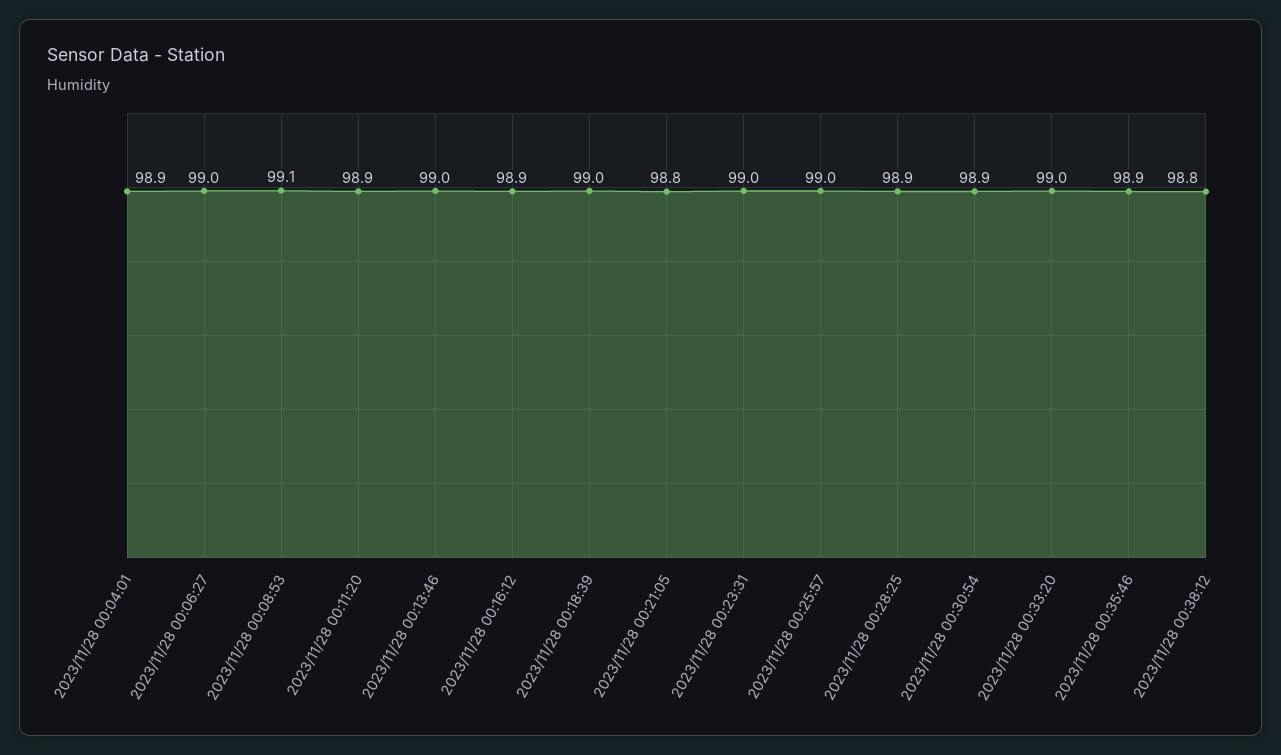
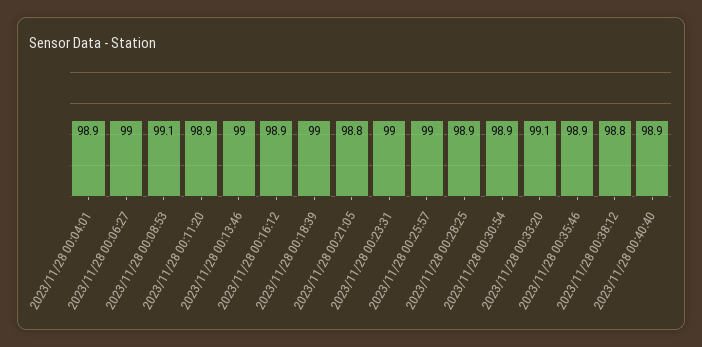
2023/11/28 00:33:20: 99 -> 99.1
2023/11/28 00:40:40: none -> 98.9

